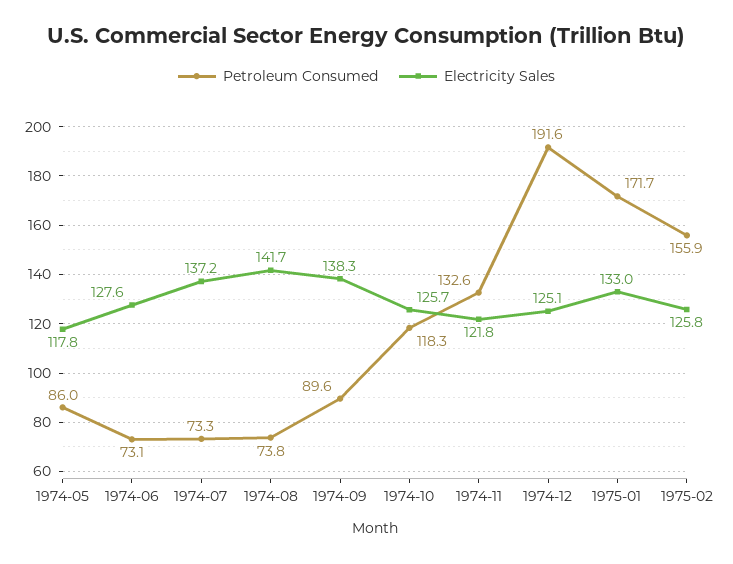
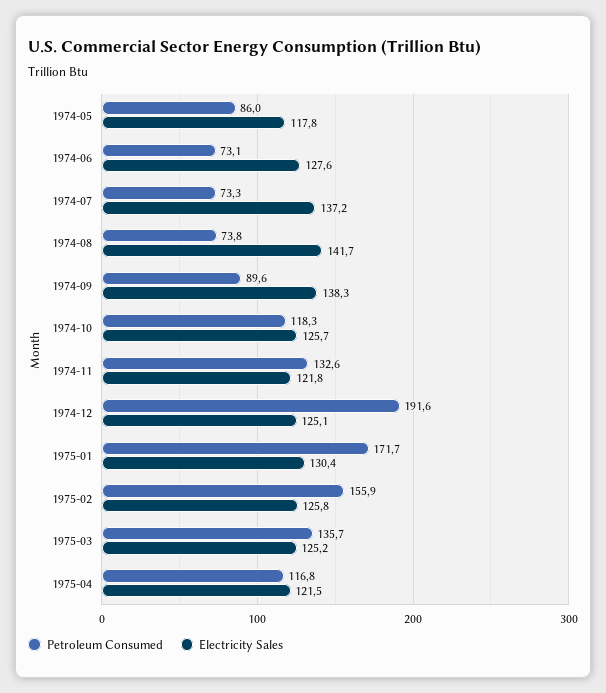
Electricity Sales, 1975-01: 133 -> 130.4
Petroleum Consumed, 1975-03: none -> 135.7
Electricity Sales, 1975-03: none -> 125.2
Petroleum Consumed, 1975-04: none -> 116.8
Electricity Sales, 1975-04: none -> 121.5

